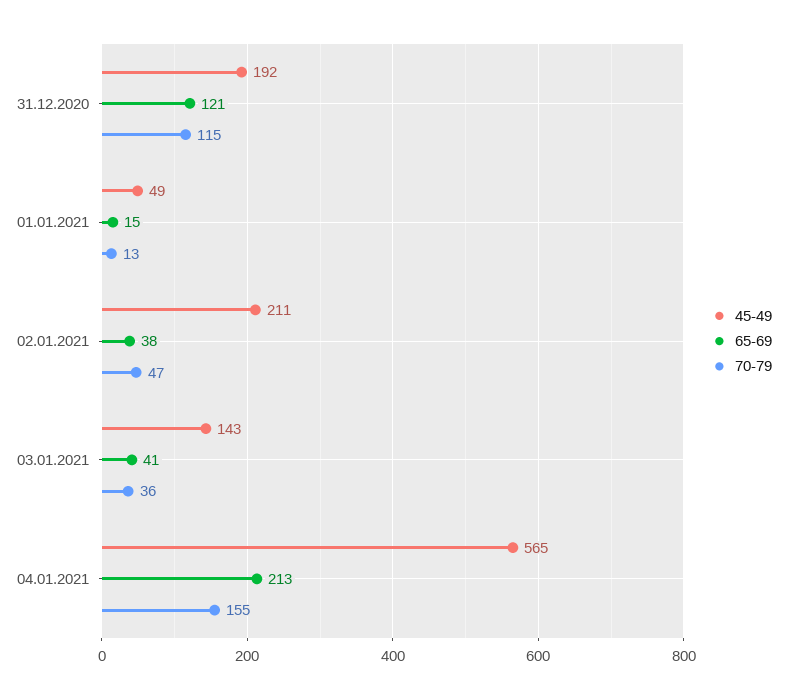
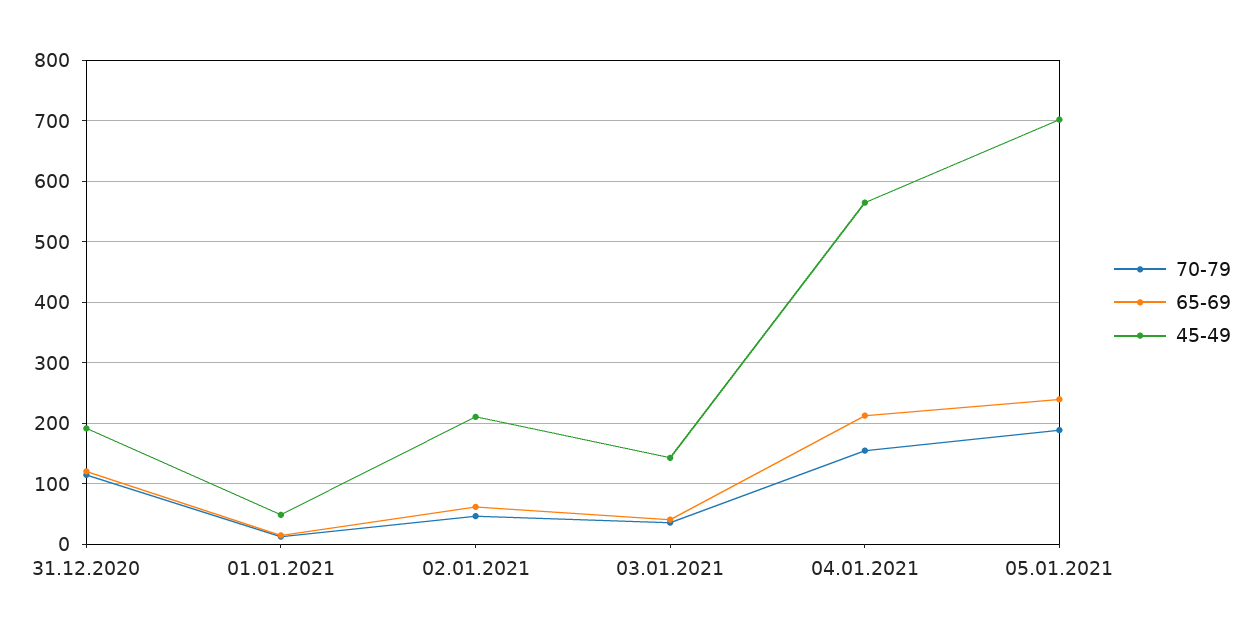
65-69, 02.01.2021: 38 -> 60
70-79, 05.01.2021: none -> 190
65-69, 05.01.2021: none -> 240
45-49, 05.01.2021: none -> 700

